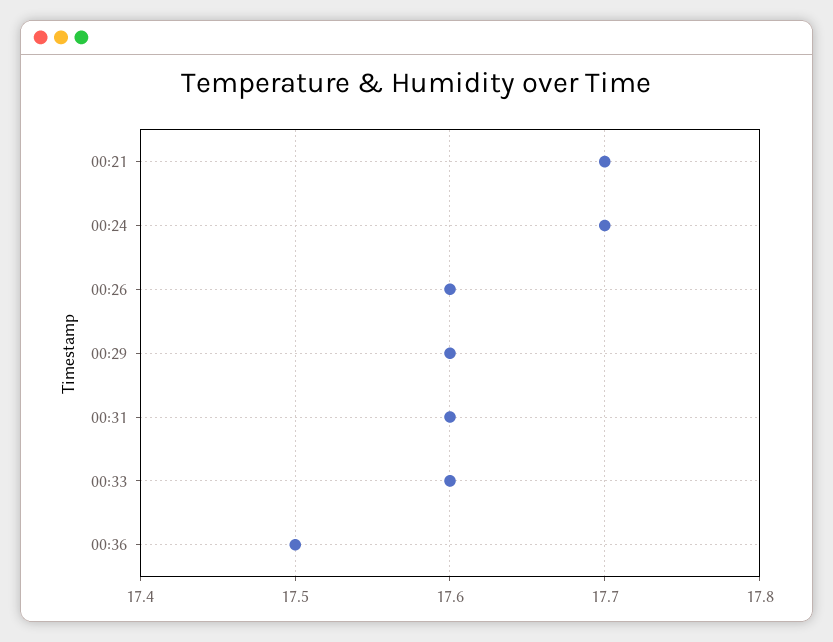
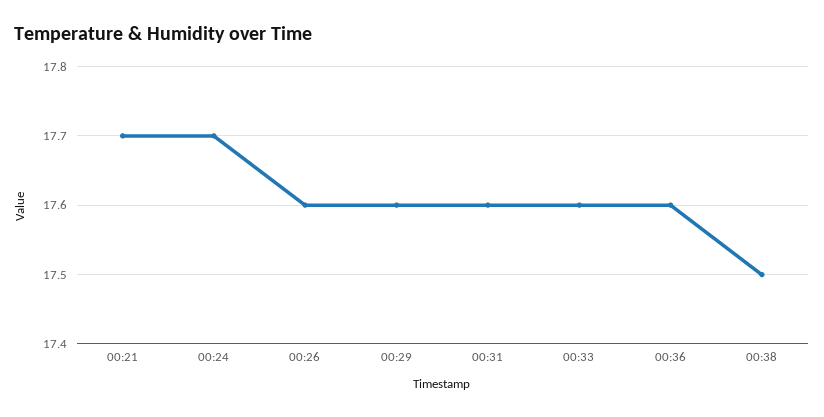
00:36: 17.5 -> 17.6
00:38: none -> 17.5

